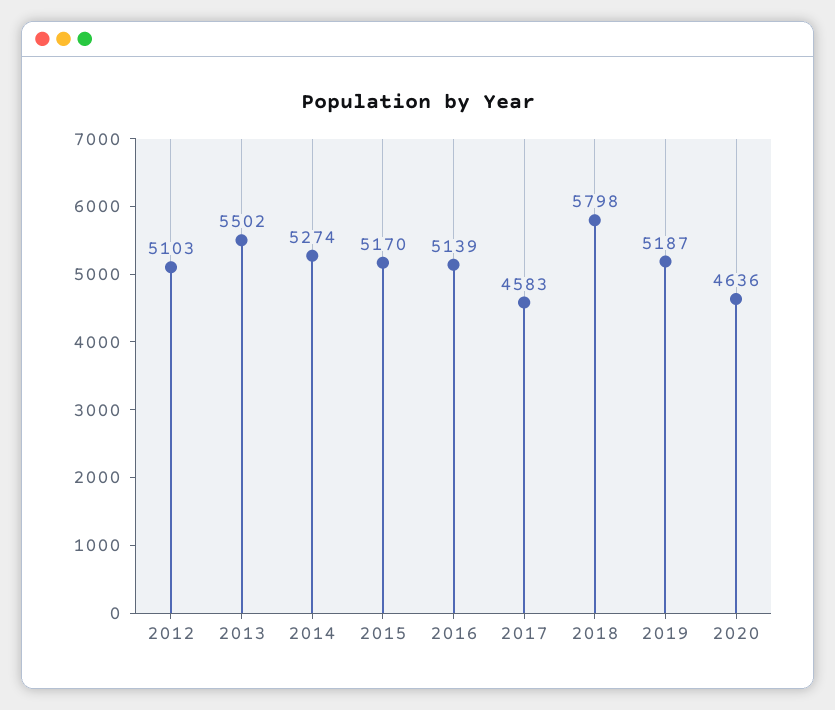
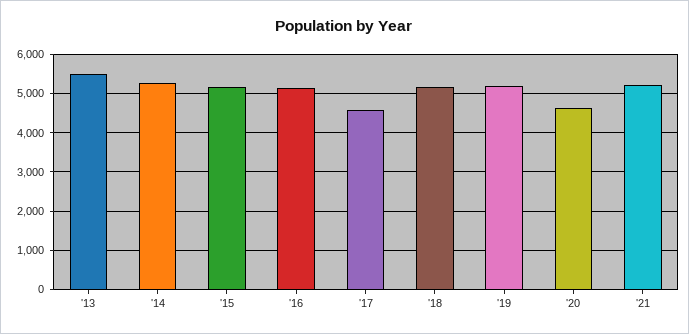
2012: 5103 -> none
2018: 5798 -> 5200
'21: none -> 5200

